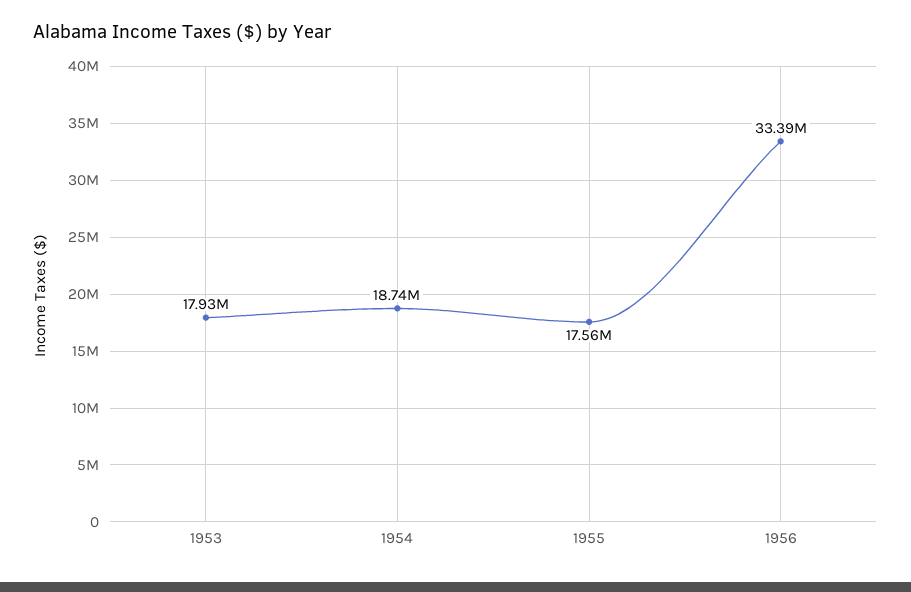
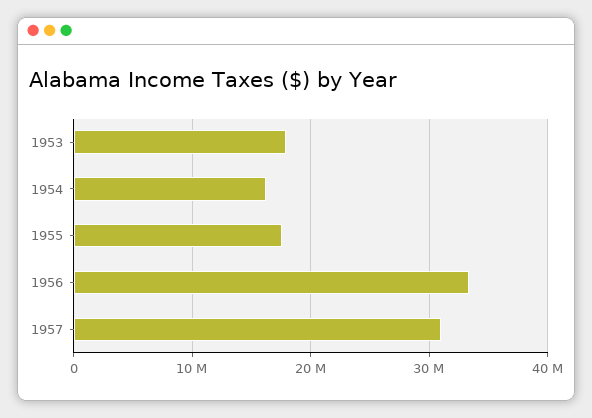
1954: 18740000 -> 16000000
1957: none -> 31000000

